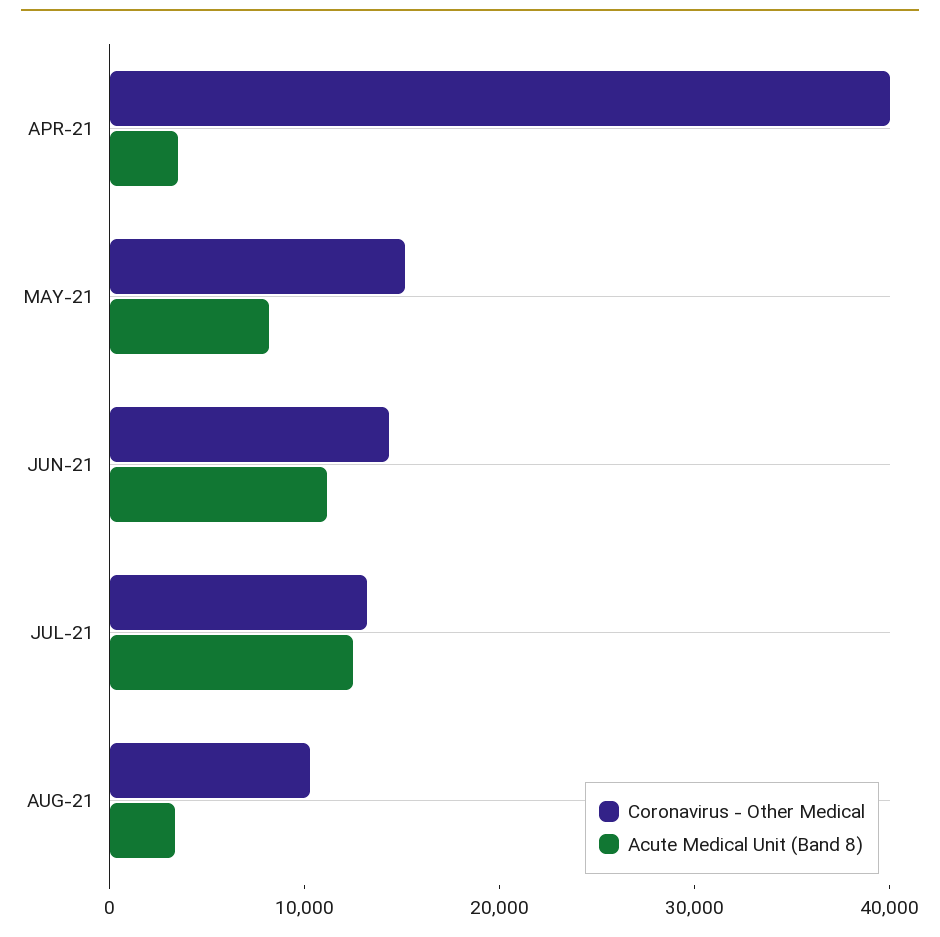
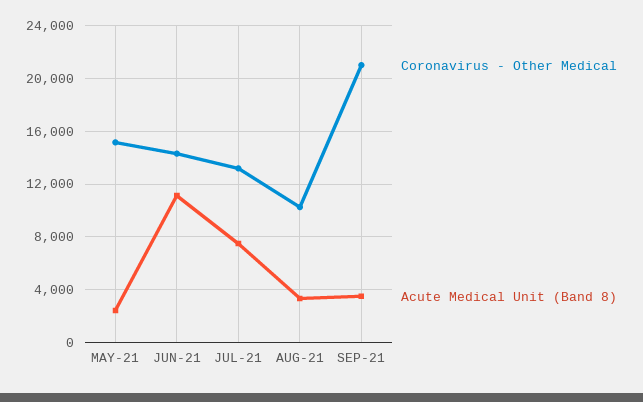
Coronavirus - Other Medical, APR-21: 40000 -> none
Acute Medical Unit (Band 8), APR-21: 4000 -> none
Acute Medical Unit (Band 8), MAY-21: 8000 -> 2500
Acute Medical Unit (Band 8), JUL-21: 12000 -> 7500
Coronavirus - Other Medical, SEP-21: none -> 21000
Acute Medical Unit (Band 8), SEP-21: none -> 3500

